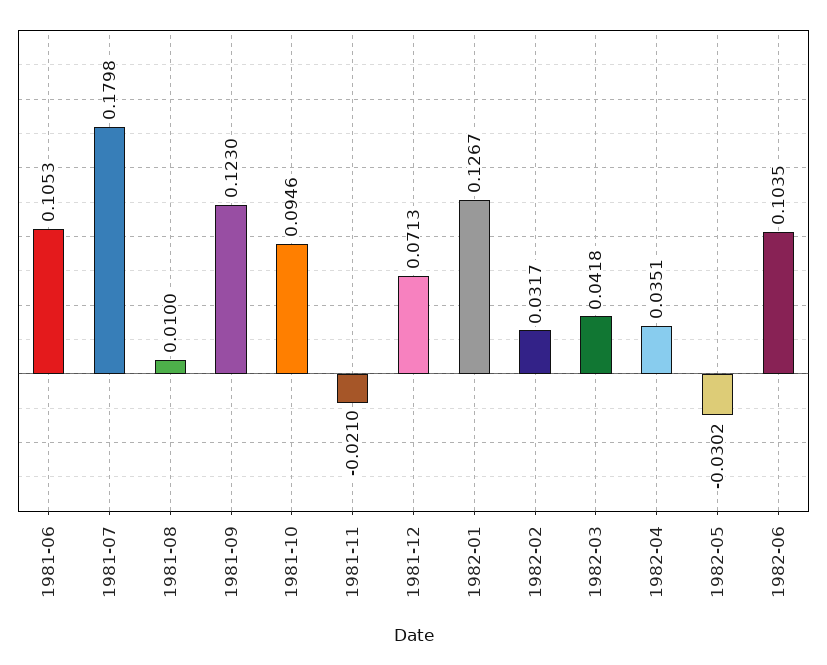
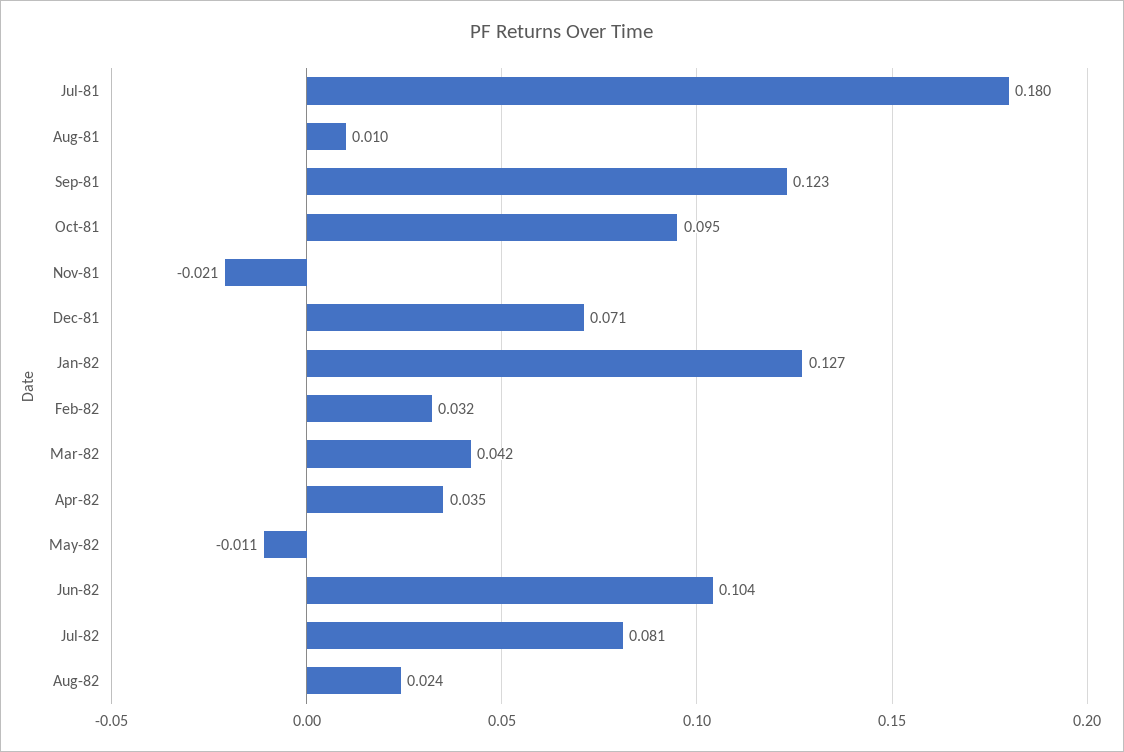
1981-06: 0.1053 -> none
1982-05: -0.0302 -> -0.011
Jul-82: none -> 0.081
Aug-82: none -> 0.024

